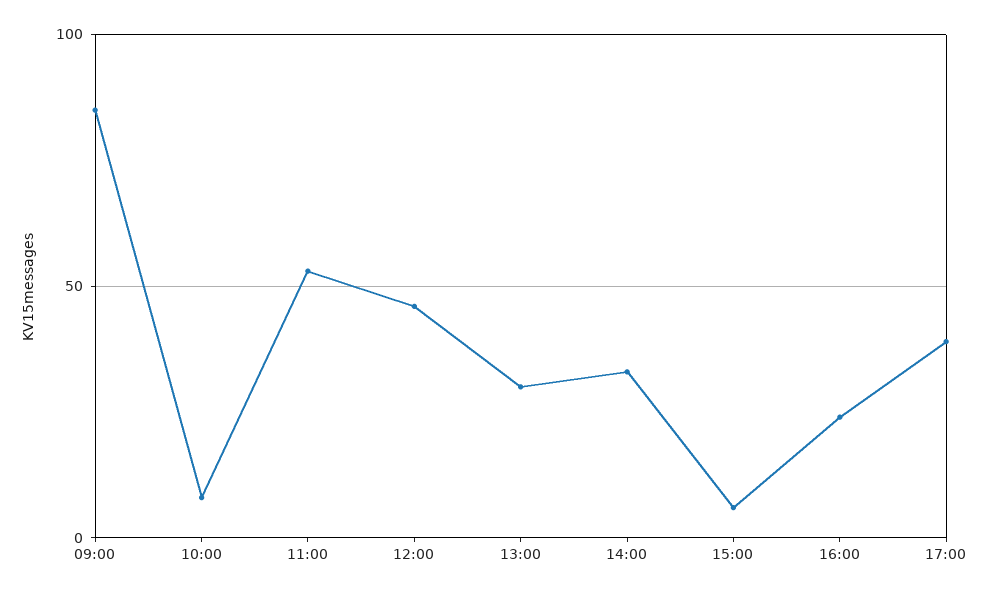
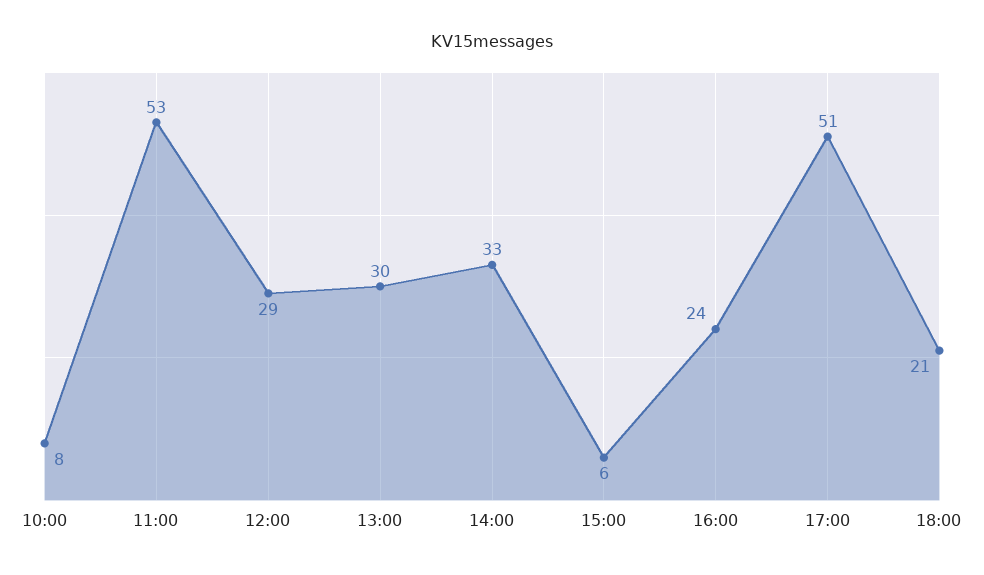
09:00: 85 -> none
12:00: 45 -> 29
17:00: 40 -> 51
18:00: none -> 21

